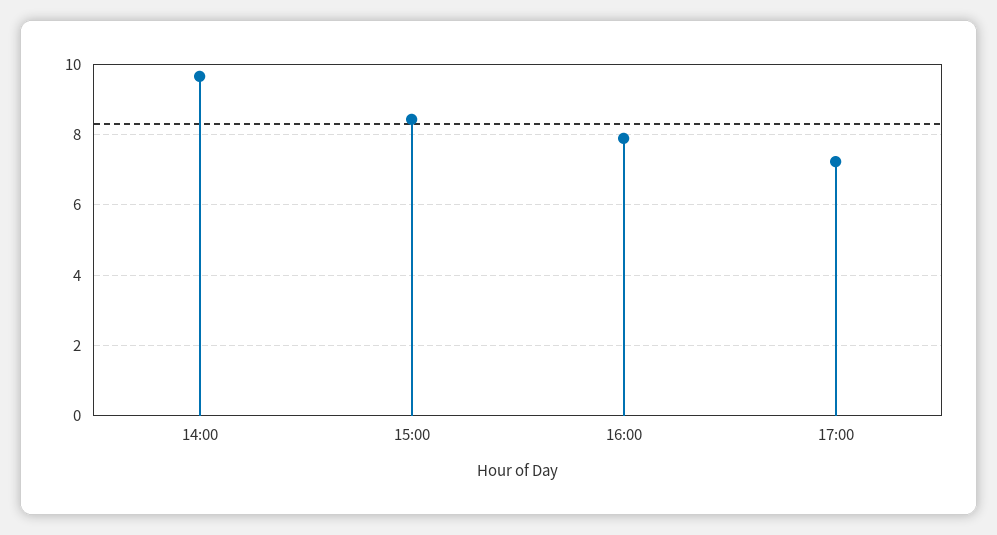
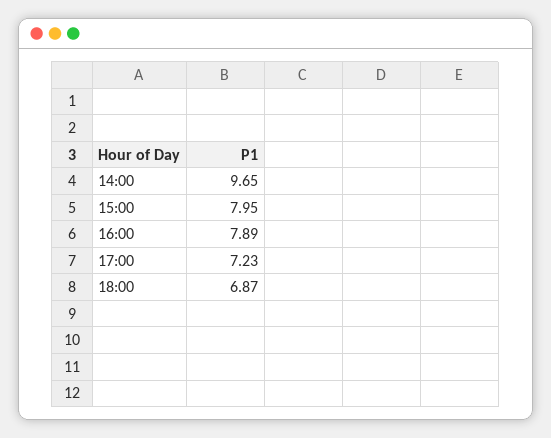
15:00: 8.4 -> 7.95
18:00: none -> 6.87

